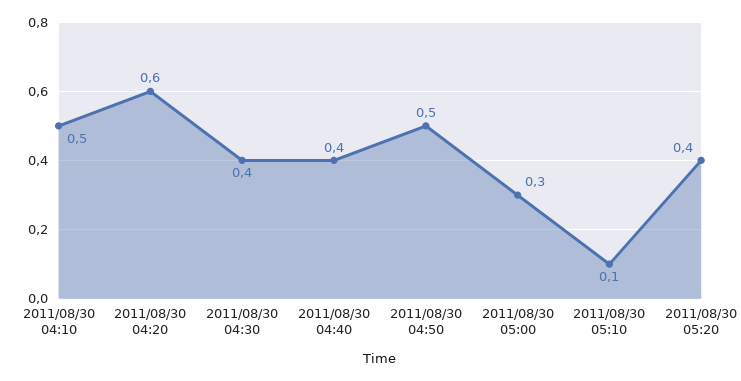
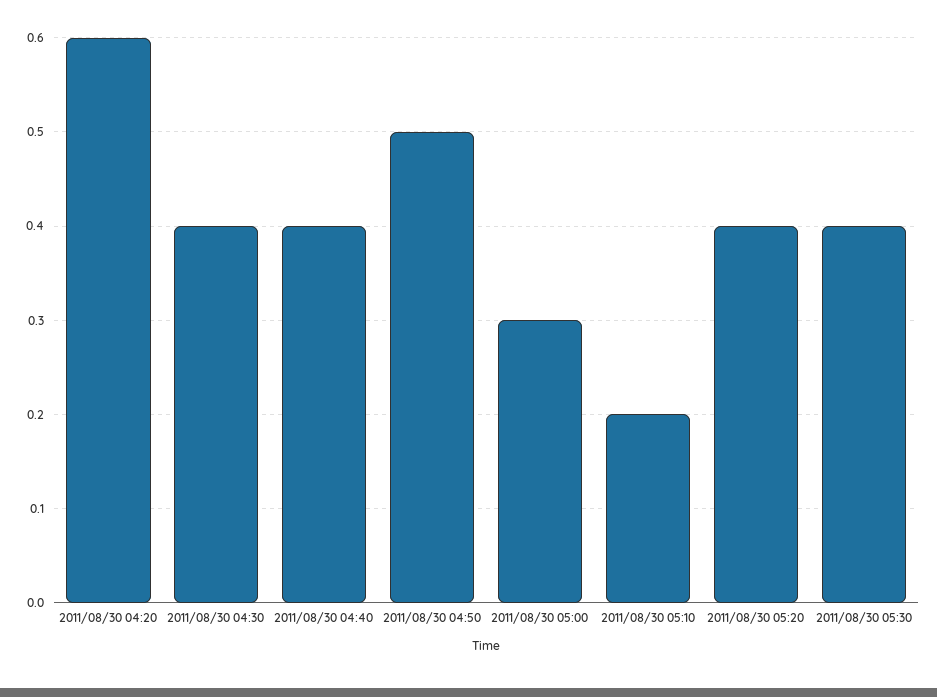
2011/08/30 04:10: 0.5 -> none
2011/08/30 05:10: 0.1 -> 0.2
2011/08/30 05:30: none -> 0.4

